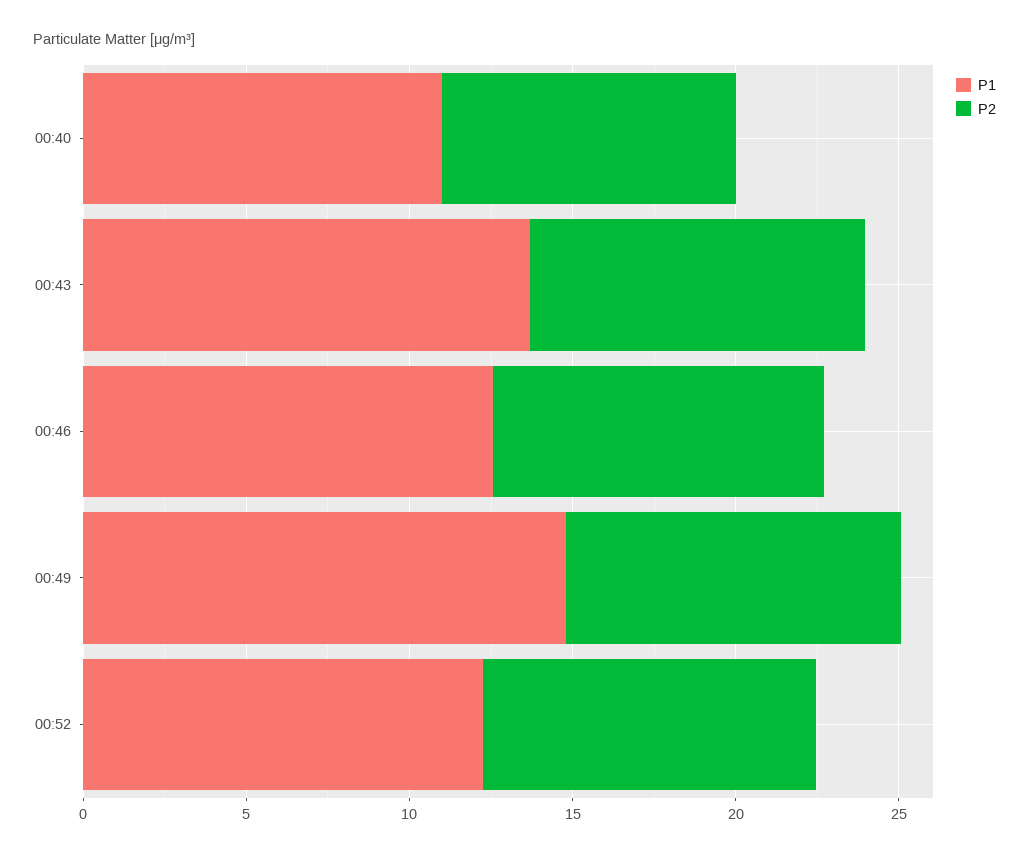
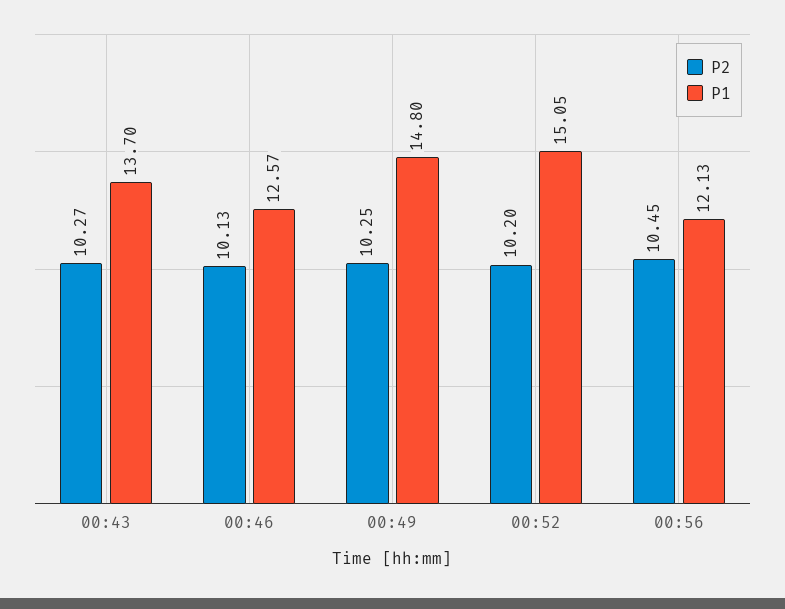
P1, 00:40: 11 -> none
P2, 00:40: 9 -> none
P1, 00:52: 12 -> 15.05
P2, 00:56: none -> 10.45
P1, 00:56: none -> 12.13

